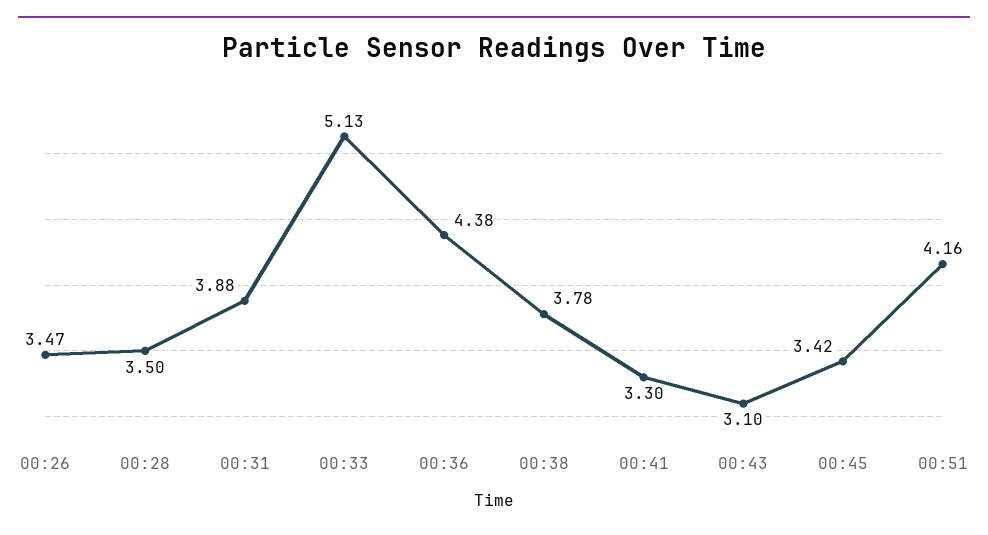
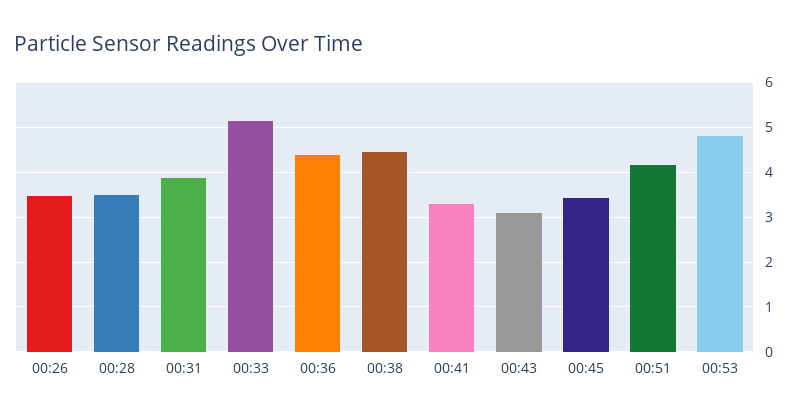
00:38: 3.78 -> 4.4
00:53: none -> 4.8

